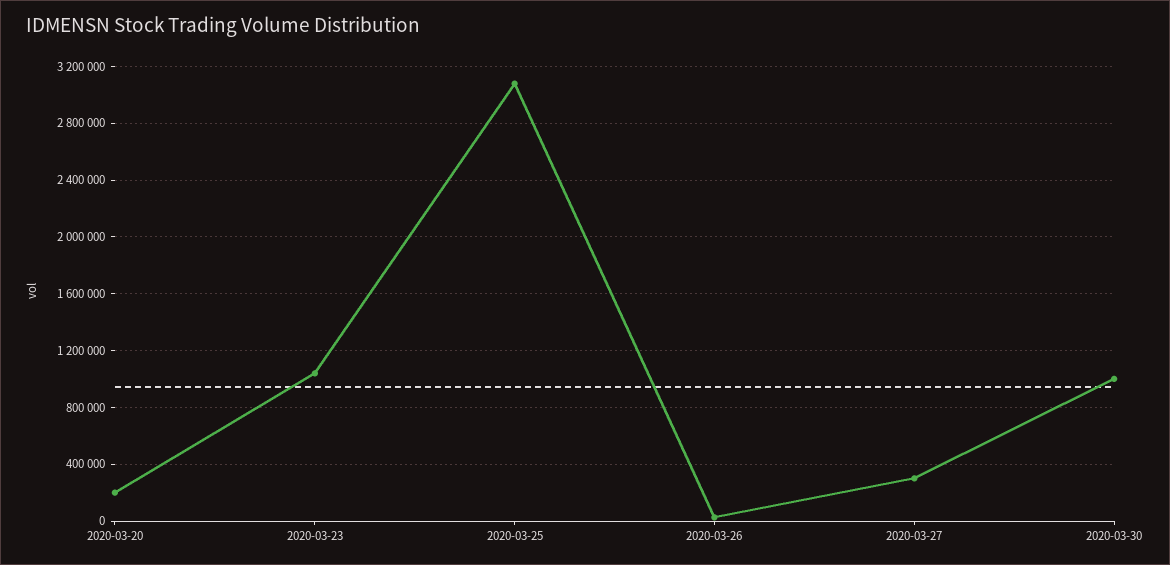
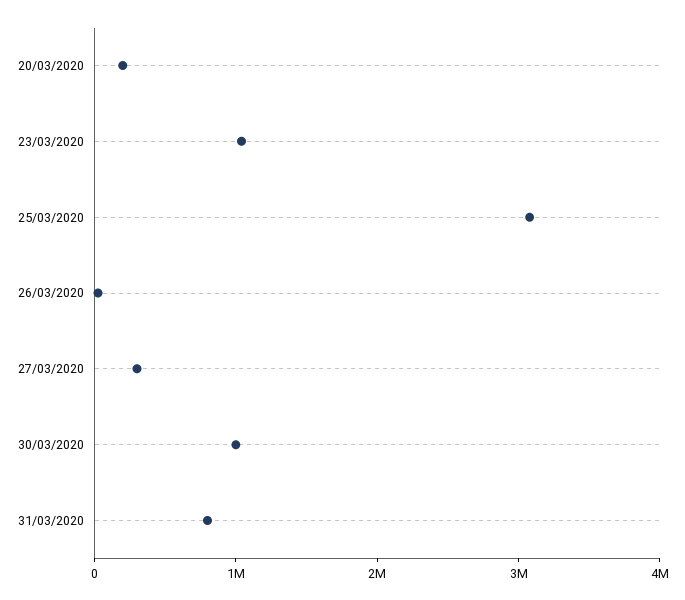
31/03/2020: none -> 800000

